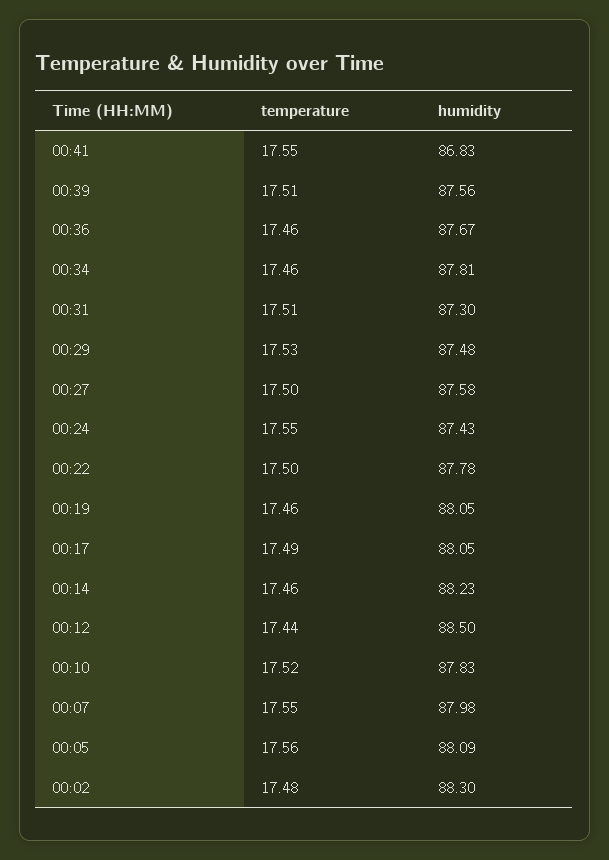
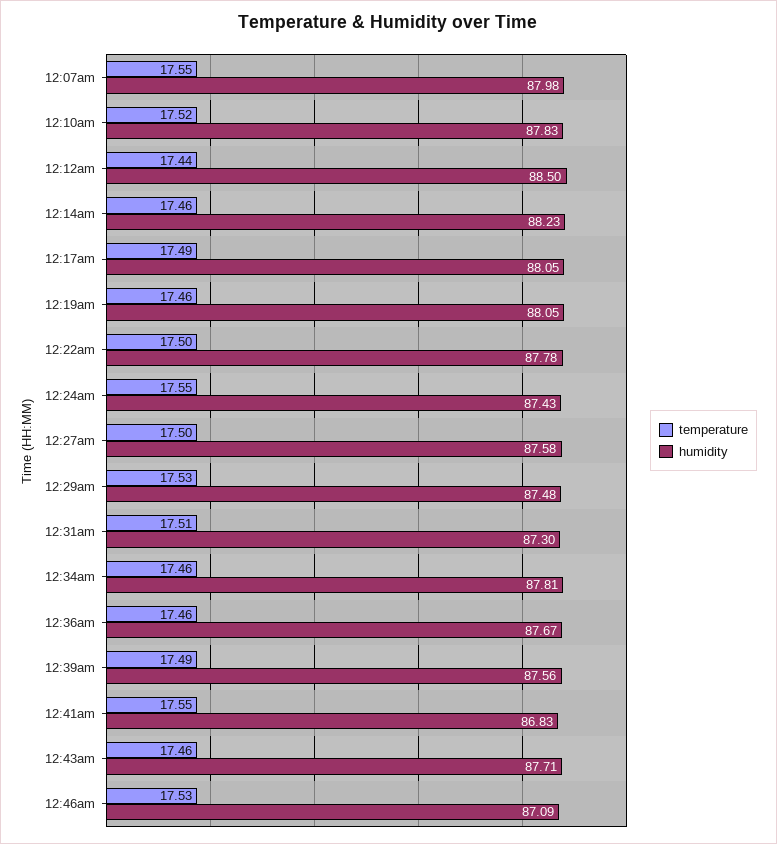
temperature, 00:39: 17.51 -> 17.49
temperature, 00:05: 17.56 -> none
humidity, 00:05: 88.09 -> none
temperature, 00:02: 17.48 -> none
humidity, 00:02: 88.3 -> none
temperature, 12:43am: none -> 17.46
humidity, 12:43am: none -> 87.71
temperature, 12:46am: none -> 17.53
humidity, 12:46am: none -> 87.09

